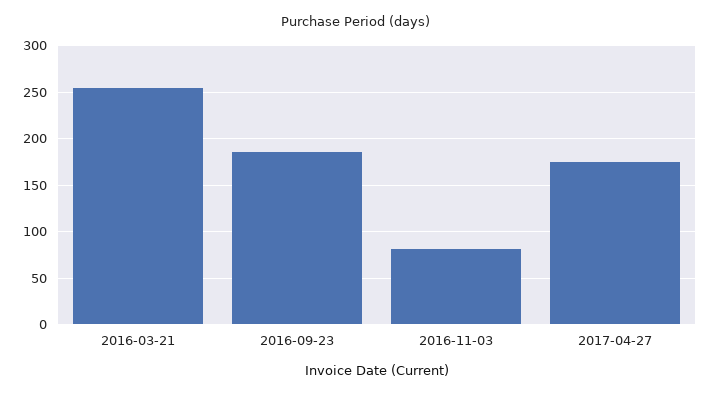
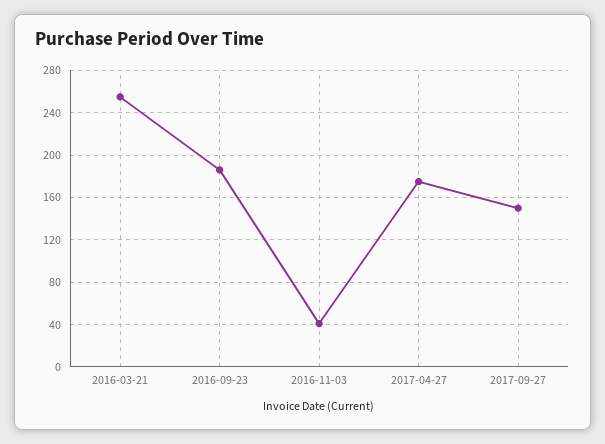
2016-11-03: 80 -> 40
2017-09-27: none -> 150

